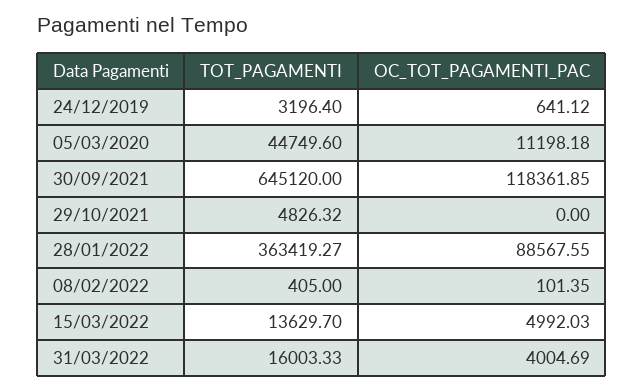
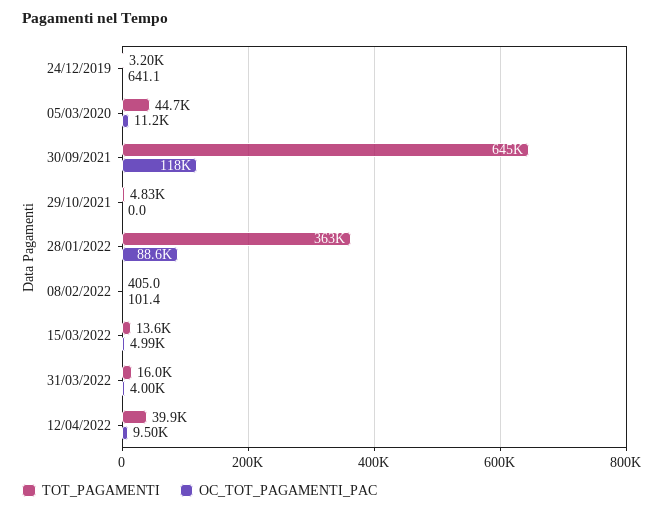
TOT_PAGAMENTI, 12/04/2022: none -> 39900
OC_TOT_PAGAMENTI_PAC, 12/04/2022: none -> 9500

